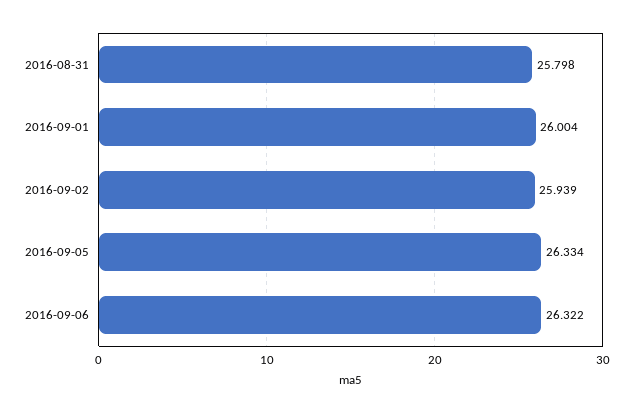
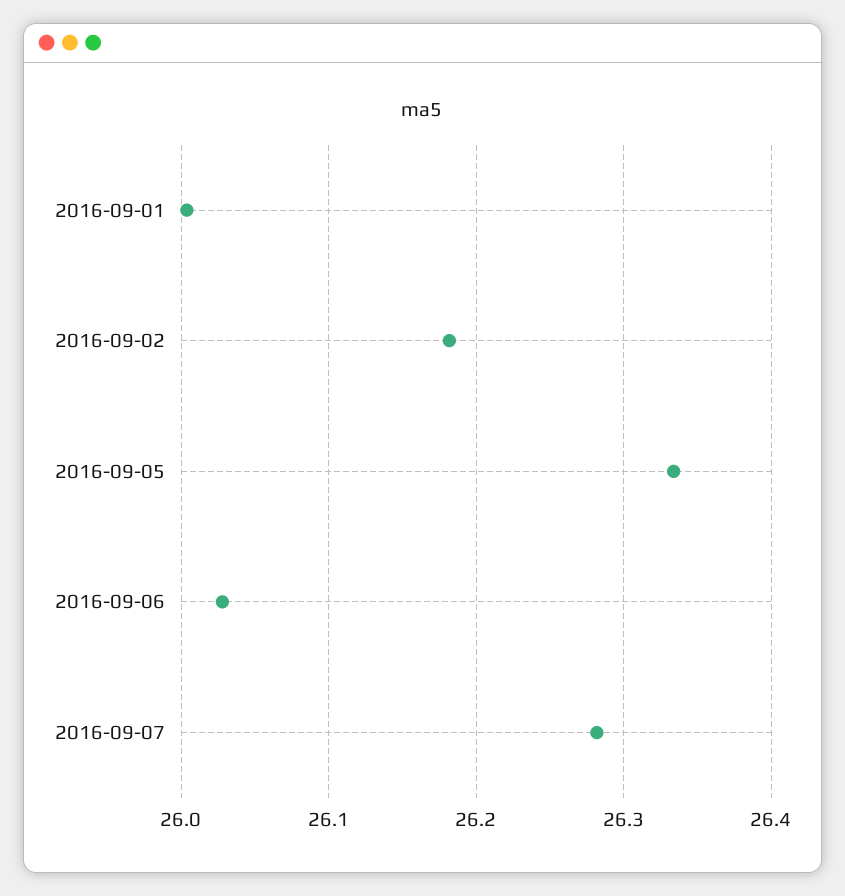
2016-08-31: 25.798 -> none
2016-09-02: 25.939 -> 26.18
2016-09-06: 26.322 -> 26.03
2016-09-07: none -> 26.28

